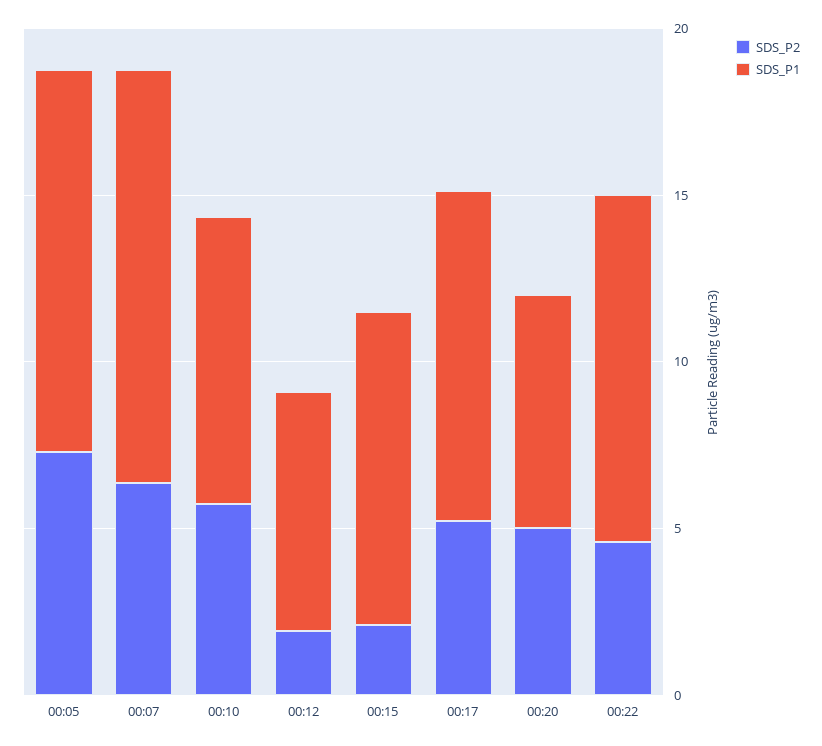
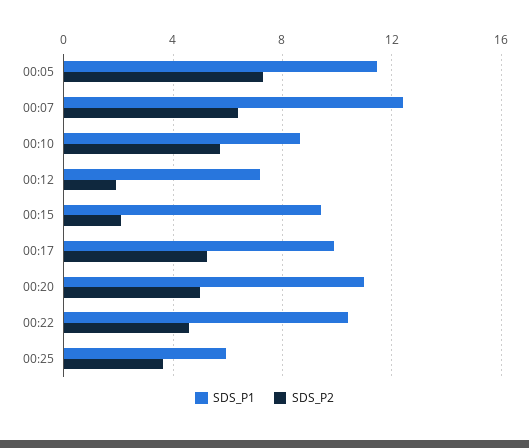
SDS_P1, 00:20: 7 -> 11
SDS_P1, 00:25: none -> 6
SDS_P2, 00:25: none -> 3.5

